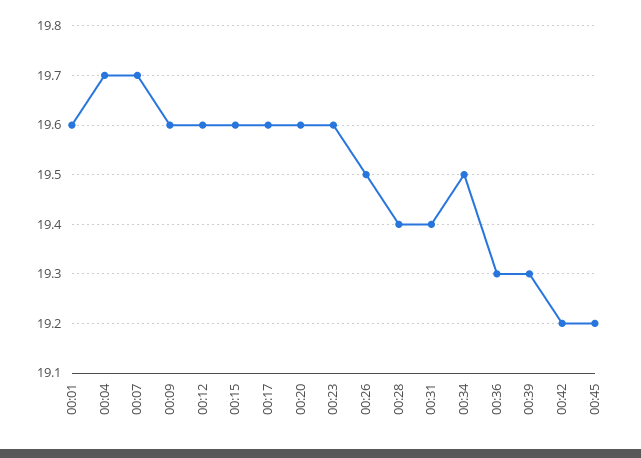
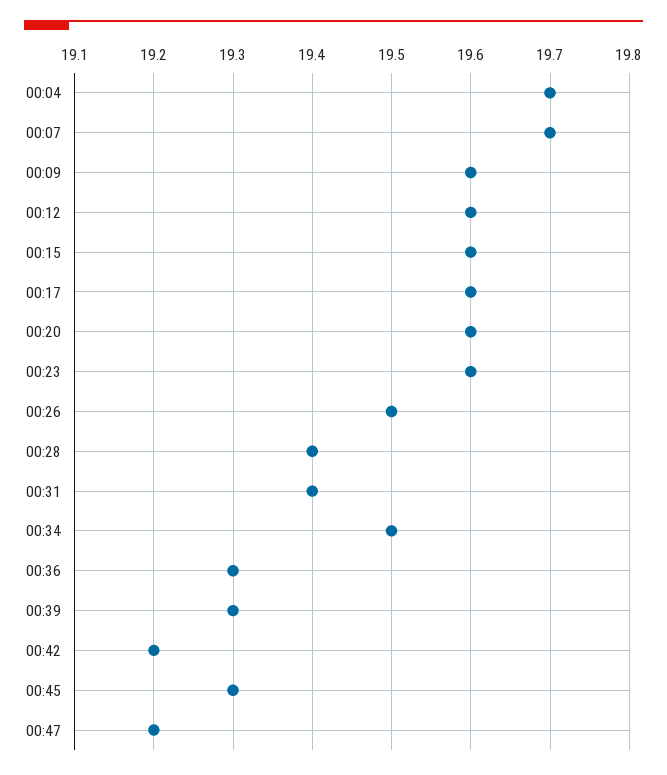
00:01: 19.6 -> none
00:45: 19.2 -> 19.3
00:47: none -> 19.2

